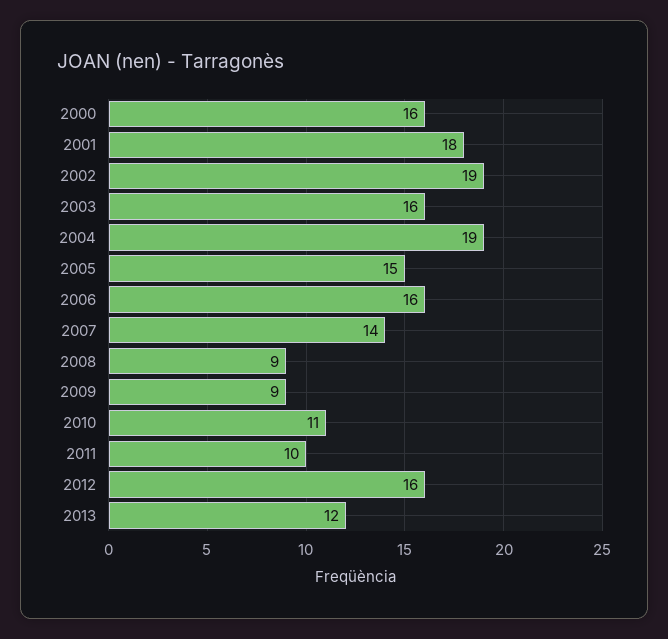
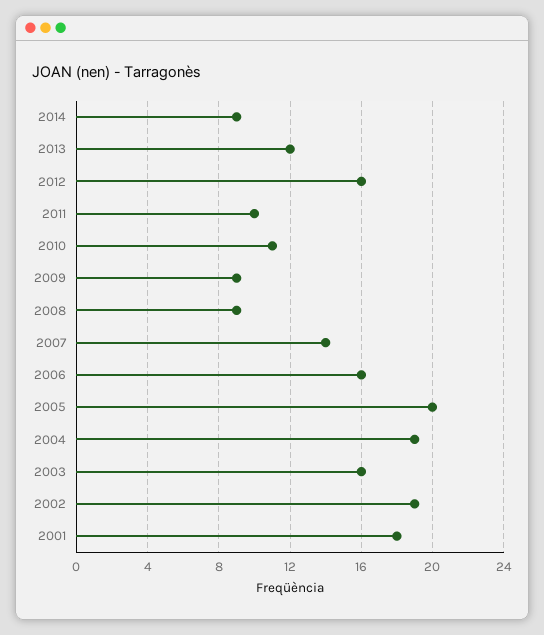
2000: 16 -> none
2005: 15 -> 20
2014: none -> 9

